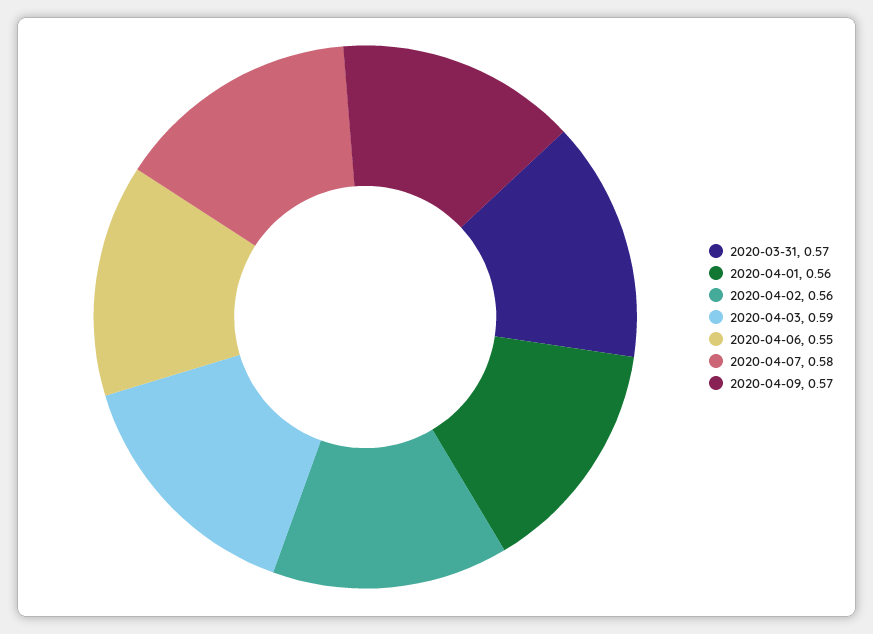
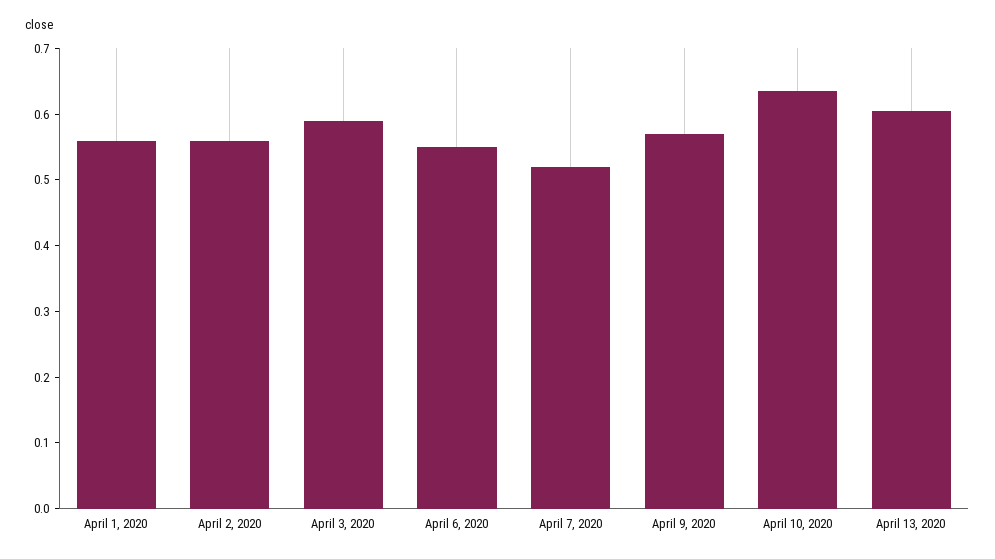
2020-03-31: 0.57 -> none
2020-04-07: 0.58 -> 0.52
April 10, 2020: none -> 0.64
April 13, 2020: none -> 0.6

